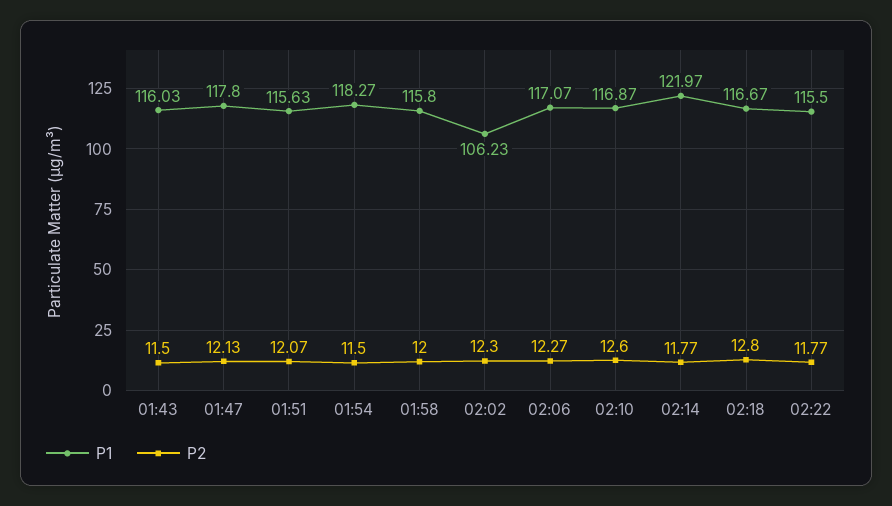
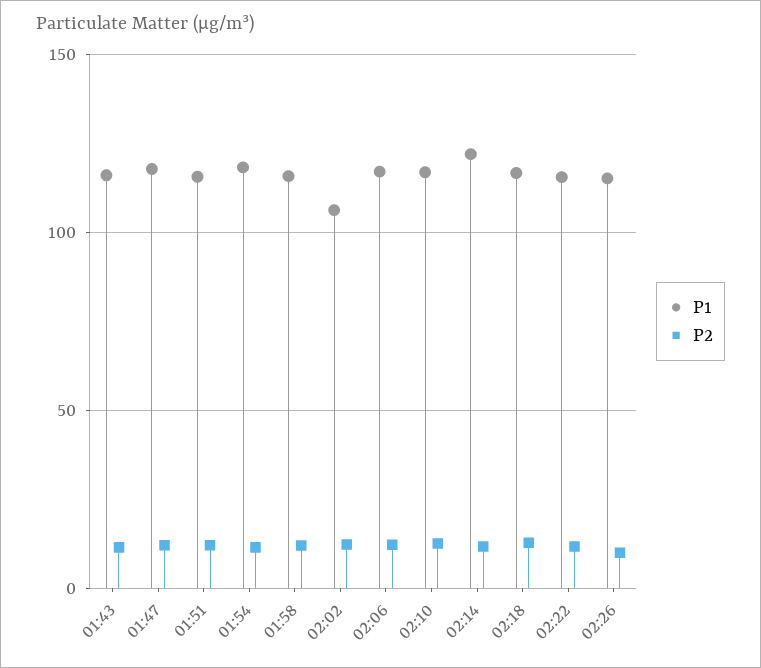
P1, 02:26: none -> 115
P2, 02:26: none -> 10

